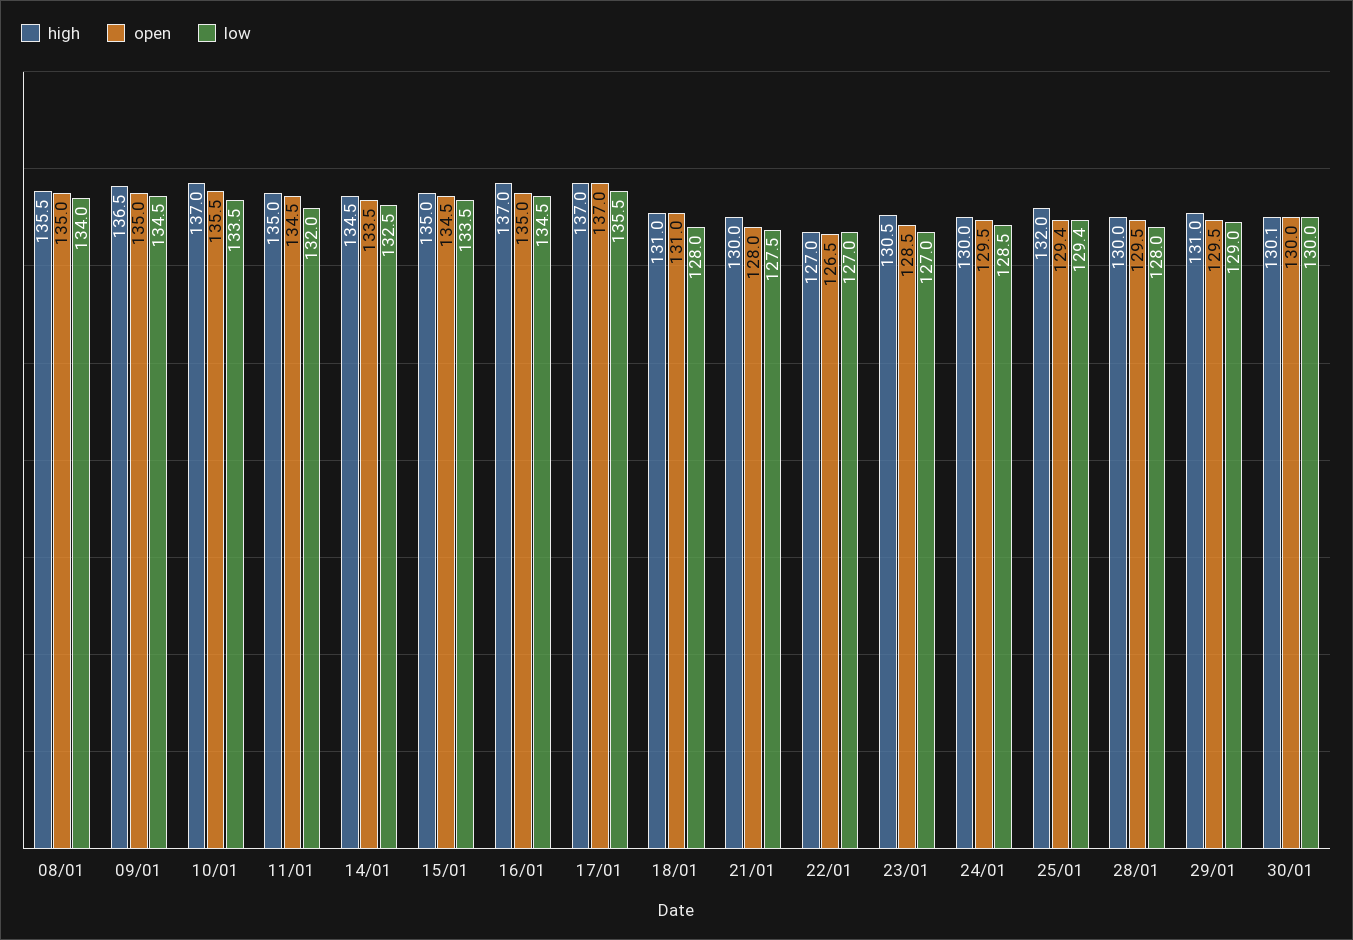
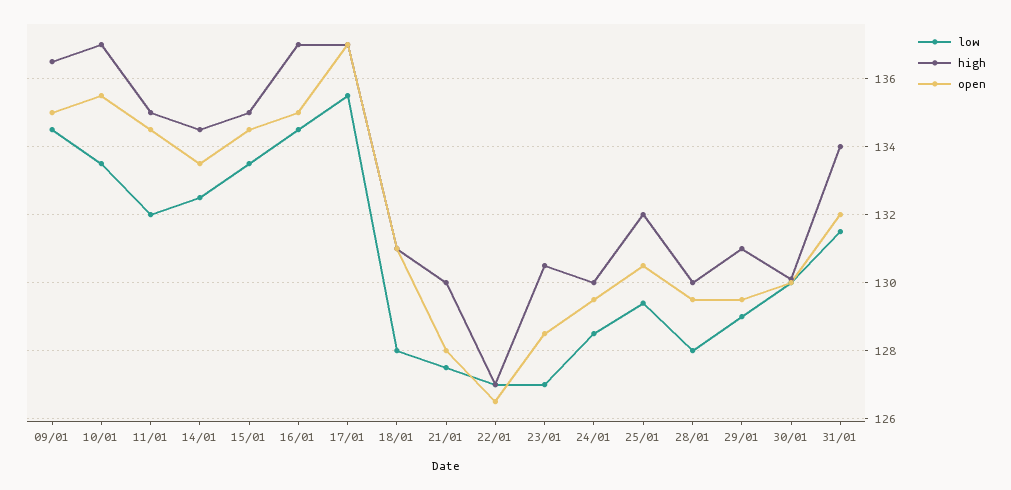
high, 08/01: 135.5 -> none
open, 08/01: 135 -> none
low, 08/01: 134 -> none
open, 25/01: 129.4 -> 130.5
low, 31/01: none -> 131.5
high, 31/01: none -> 134
open, 31/01: none -> 132

